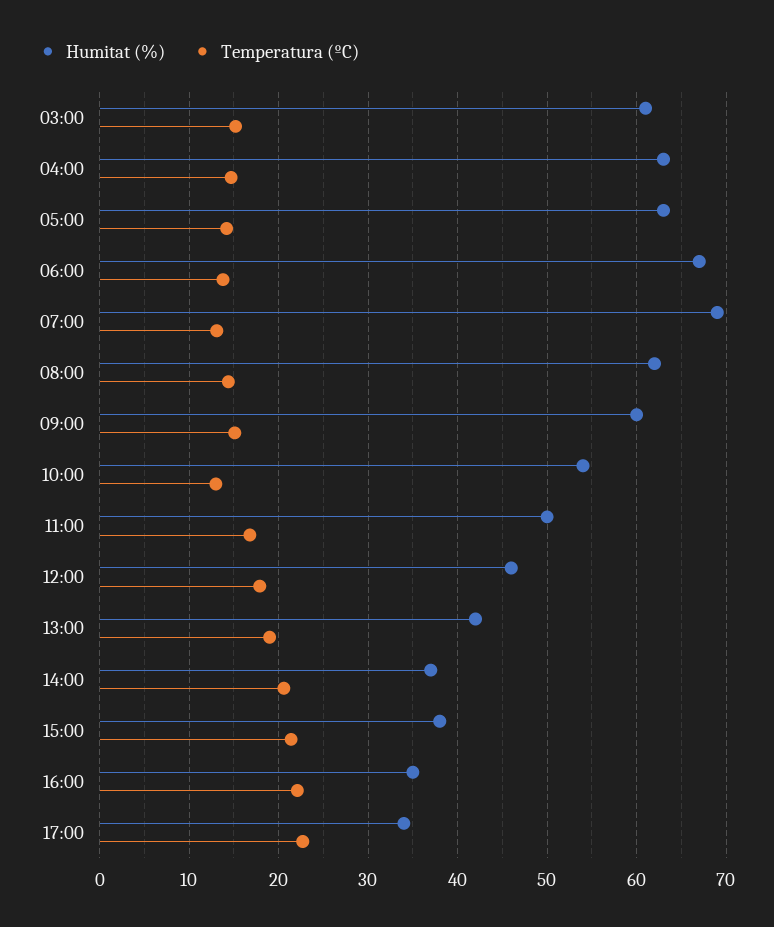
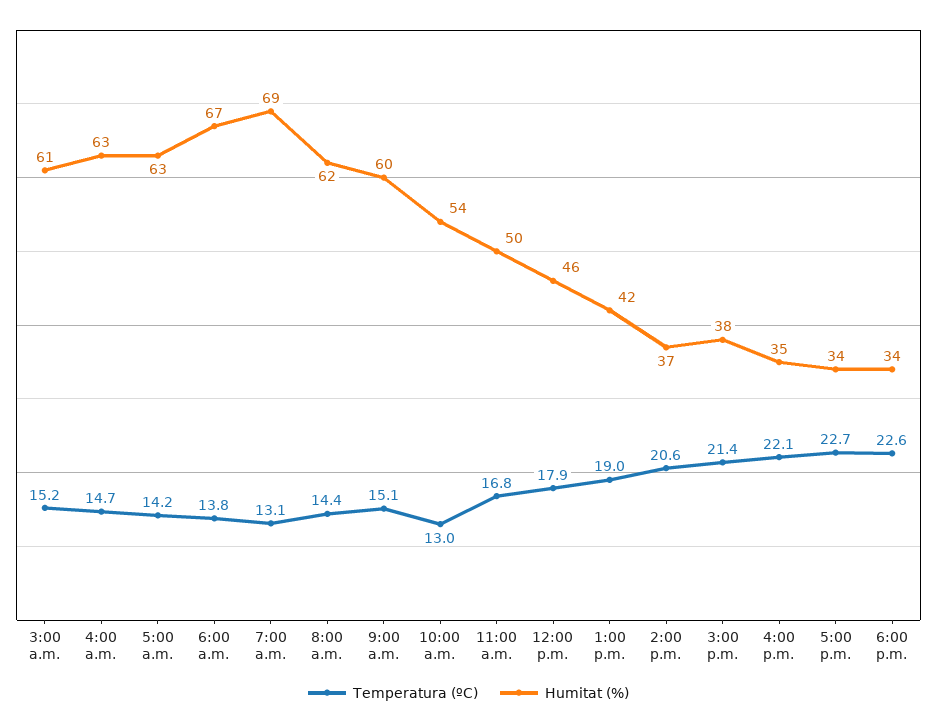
Temperatura (ºC), 6:00 p.m.: none -> 22.6
Humitat (%), 6:00 p.m.: none -> 34

